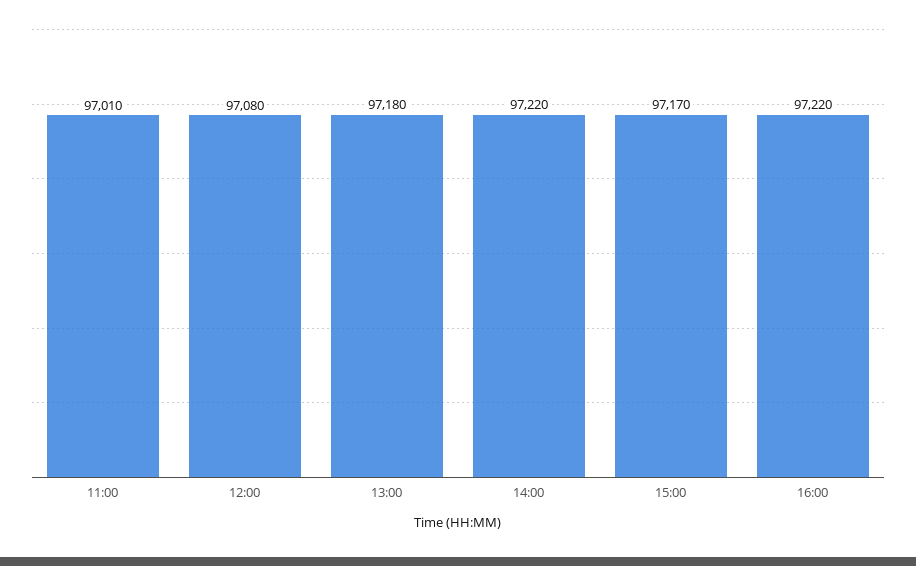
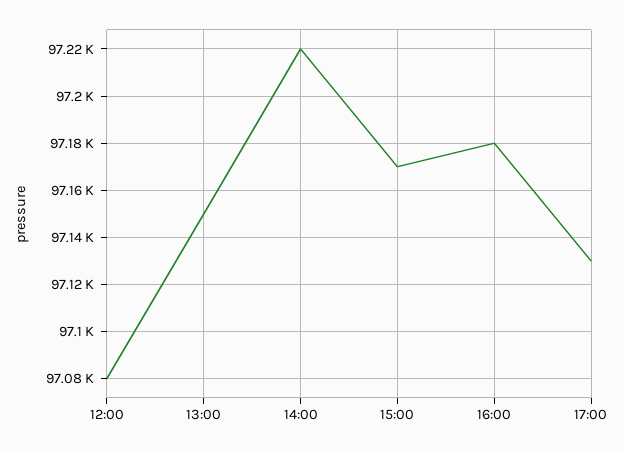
11:00: 97010 -> none
13:00: 97180 -> 97150
16:00: 97220 -> 97180
17:00: none -> 97130

